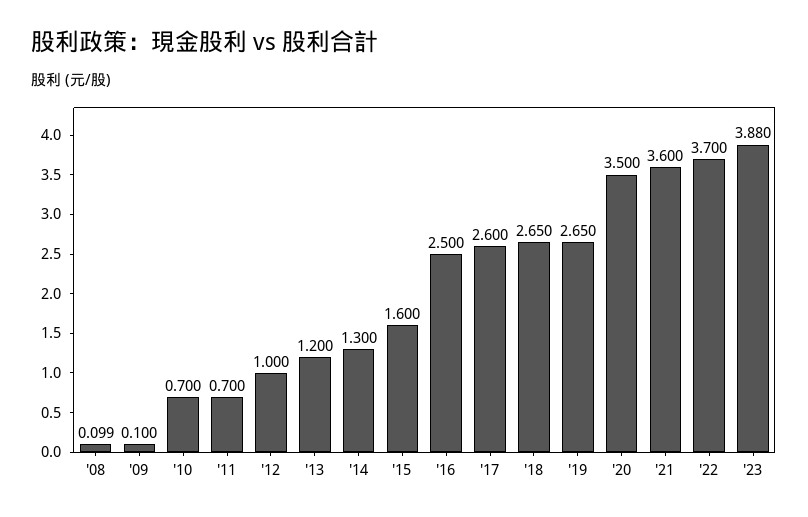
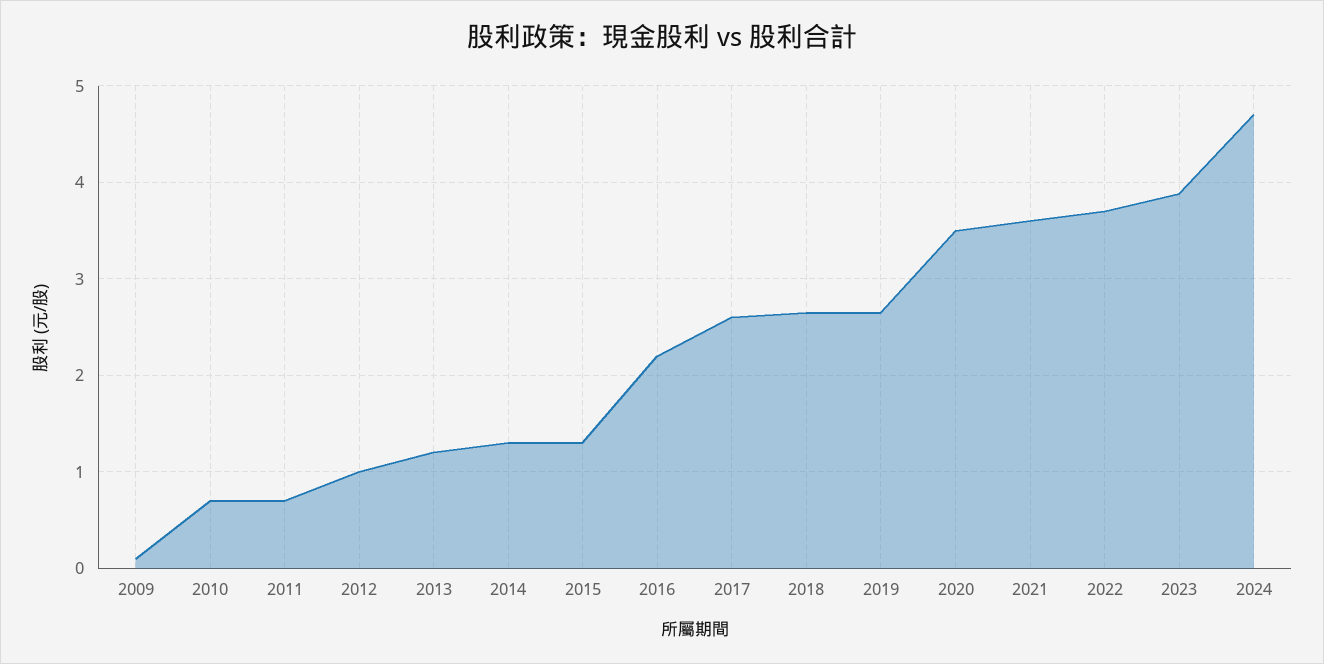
'08: 0.099 -> none
'15: 1.6 -> 1.3
'16: 2.5 -> 2.2
2024: none -> 4.7

